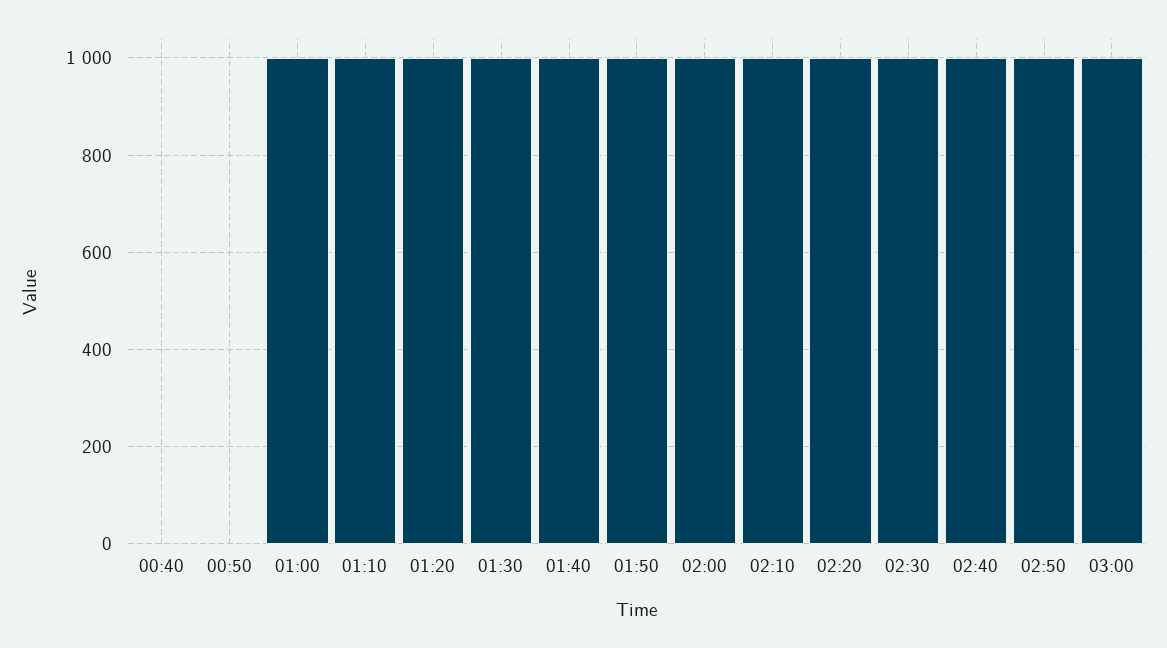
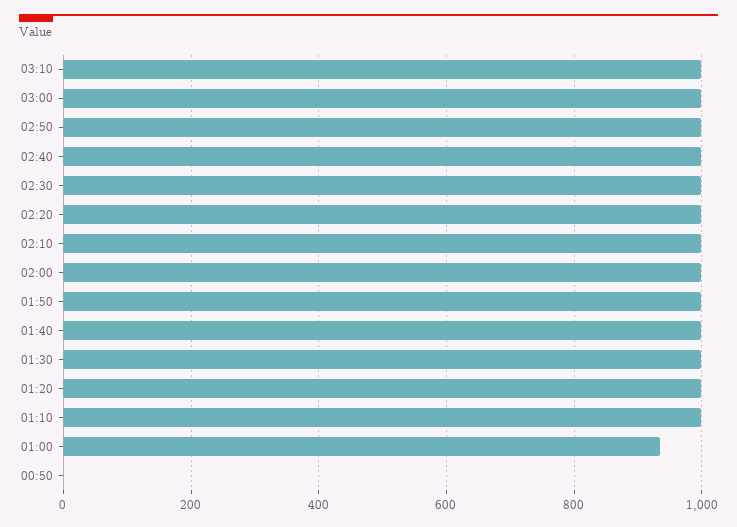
00:40: 0 -> none
01:00: 1000 -> 940
03:10: none -> 1000

